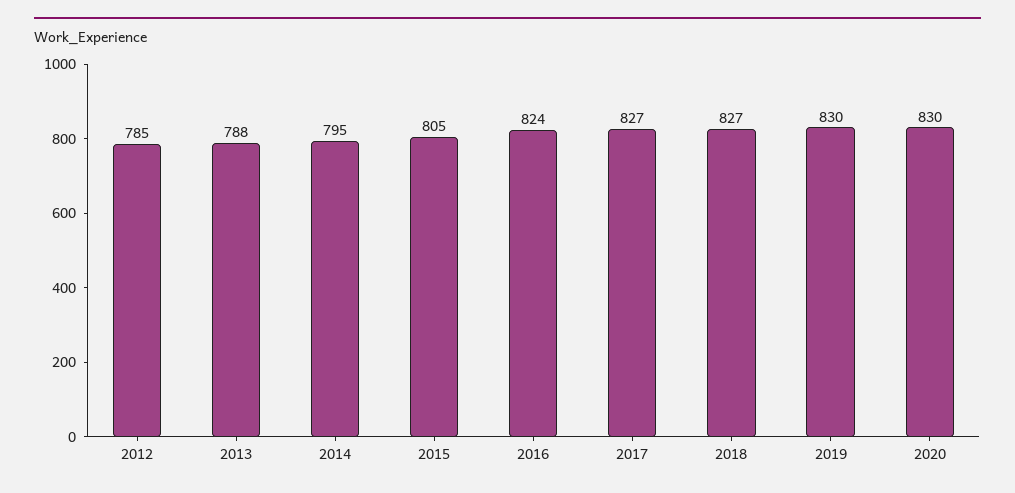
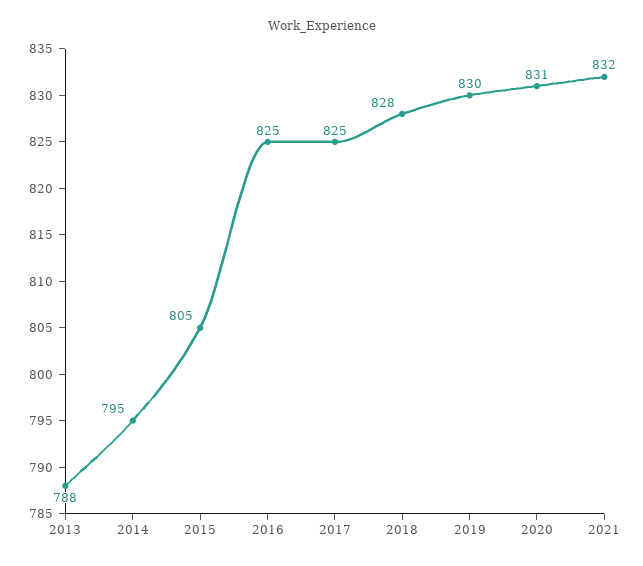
2012: 785 -> none
2016: 824 -> 825
2017: 827 -> 825
2018: 827 -> 828
2020: 830 -> 831
2021: none -> 832

